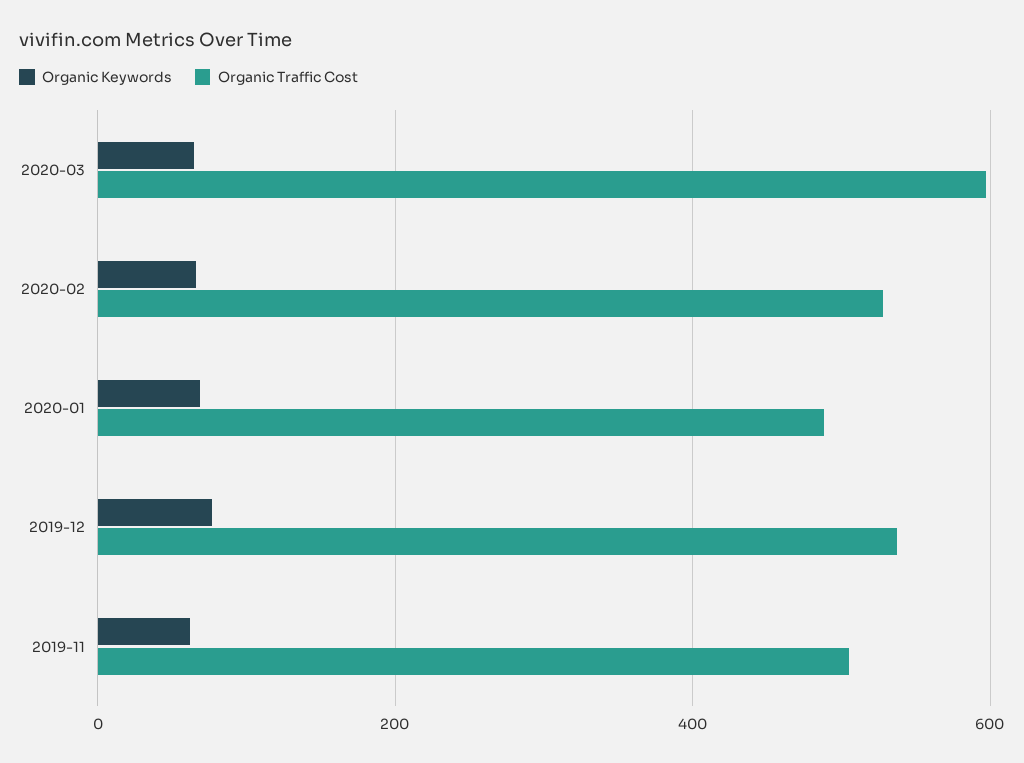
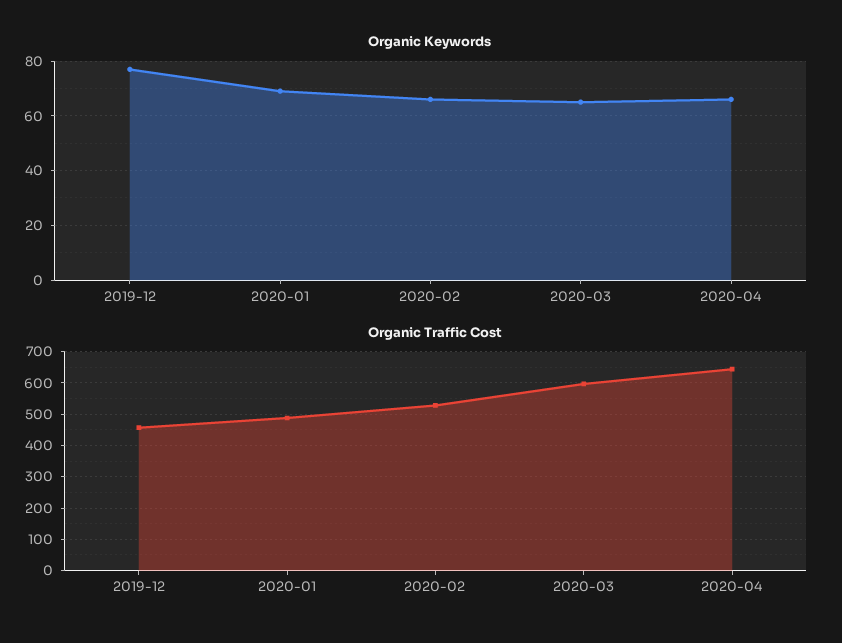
Organic Traffic Cost, 2019-12: 540 -> 460
Organic Keywords, 2019-11: 60 -> none
Organic Traffic Cost, 2019-11: 500 -> none
Organic Keywords, 2020-04: none -> 65
Organic Traffic Cost, 2020-04: none -> 640

